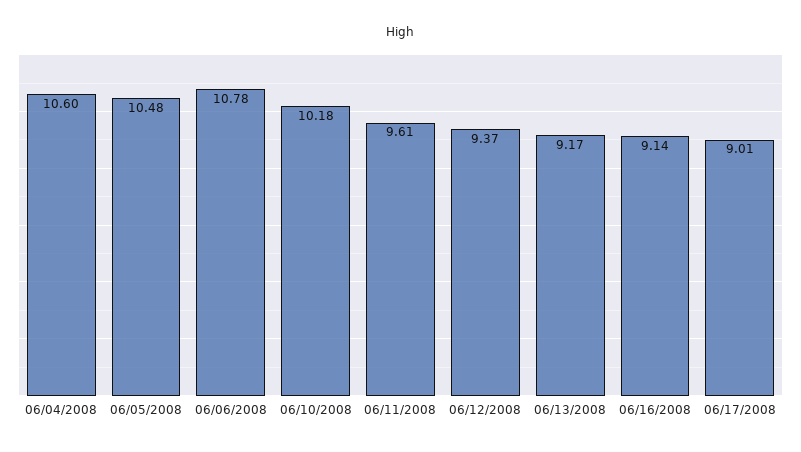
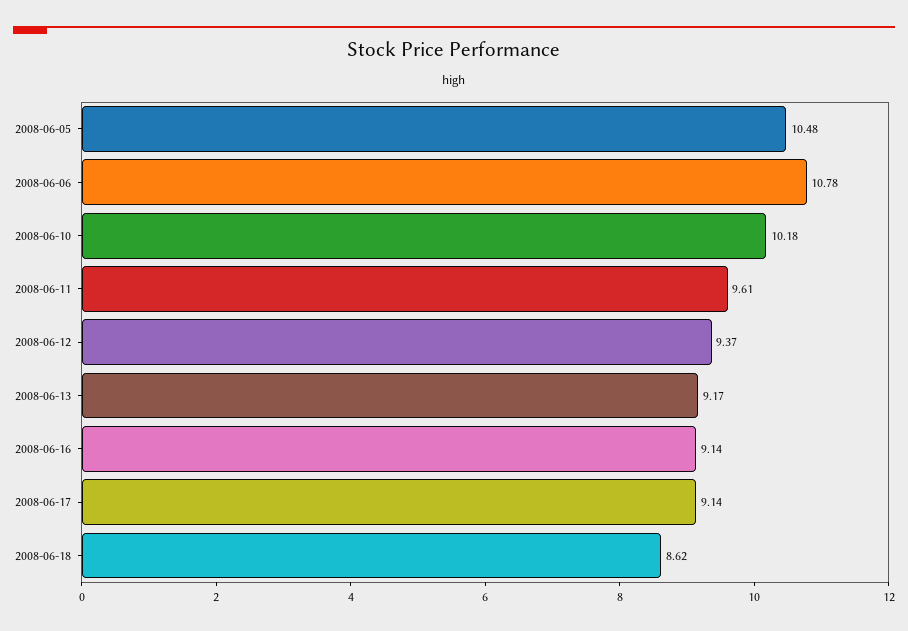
06/04/2008: 10.6 -> none
06/17/2008: 9.01 -> 9.14
2008-06-18: none -> 8.62

